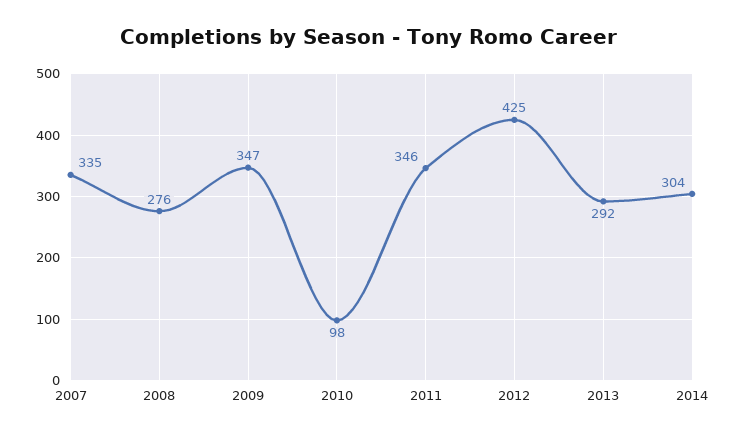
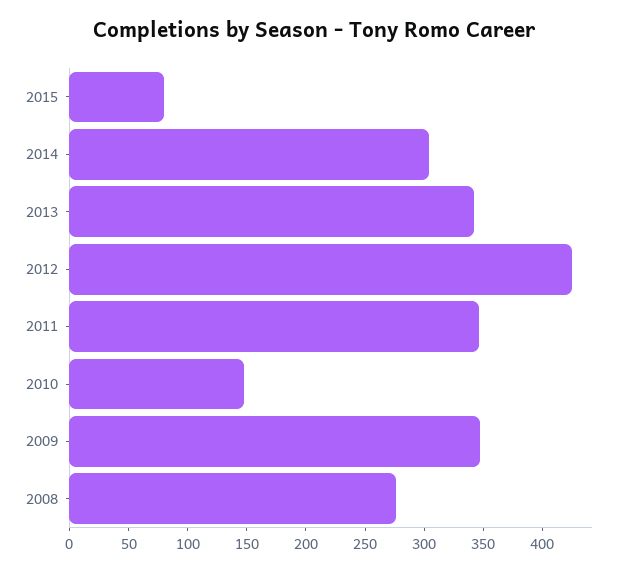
2007: 335 -> none
2010: 98 -> 150
2013: 292 -> 340
2015: none -> 80

